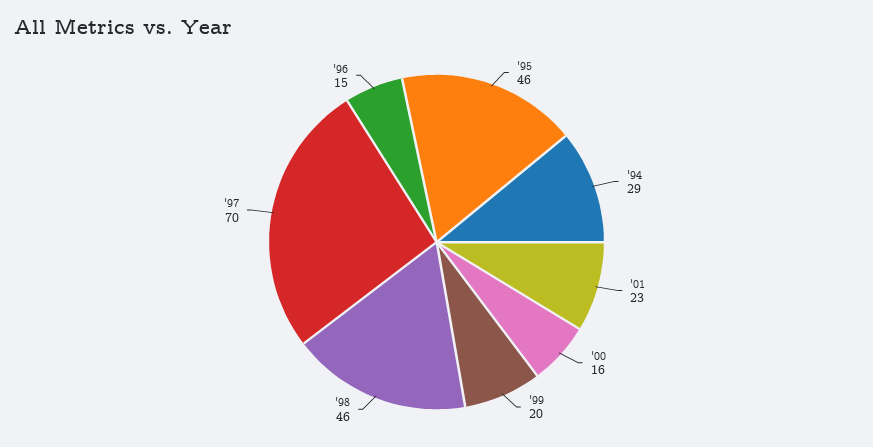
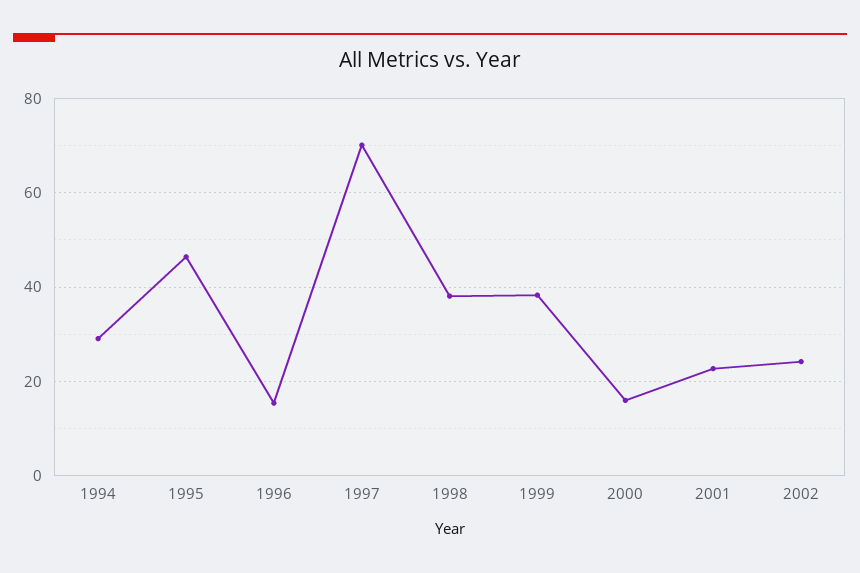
'99: 20 -> 38
'98: 46 -> 38
2002: none -> 24

